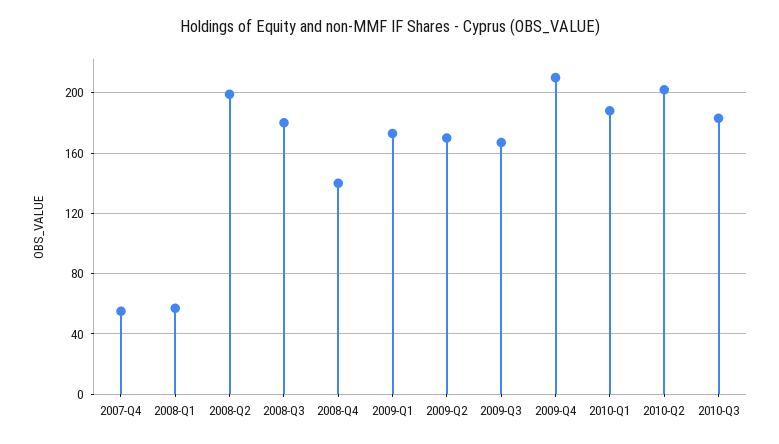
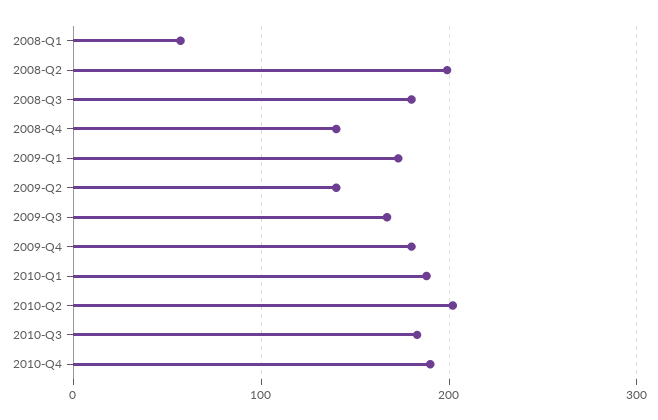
2007-Q4: 55 -> none
2009-Q2: 170 -> 140
2009-Q4: 210 -> 180
2010-Q4: none -> 190

